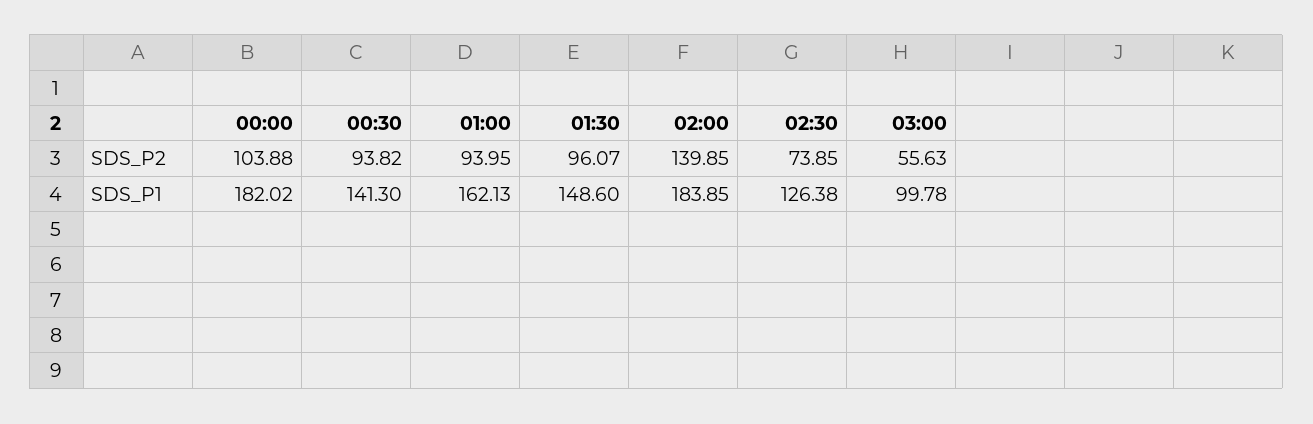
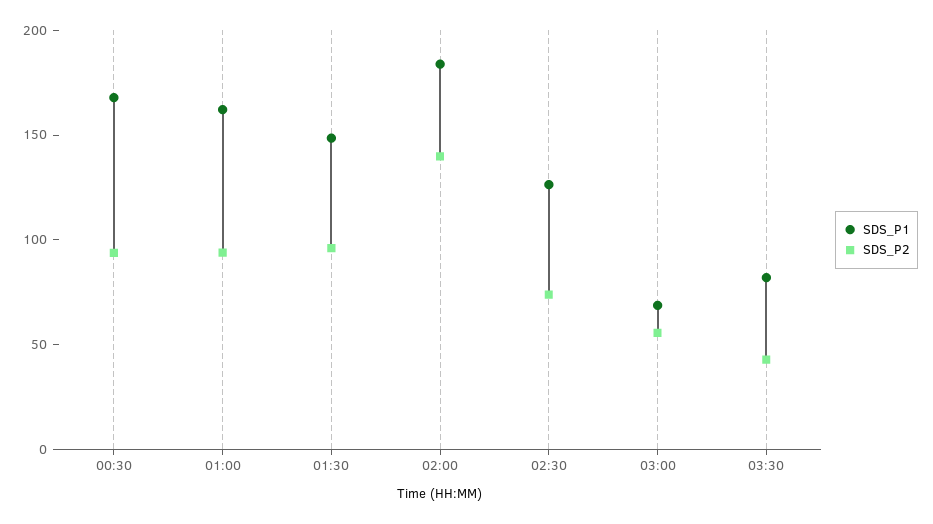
SDS_P2, 00:00: 103.88 -> none
SDS_P1, 00:00: 182.02 -> none
SDS_P1, 00:30: 141.3 -> 170
SDS_P1, 03:00: 99.78 -> 70
SDS_P1, 03:30: none -> 80
SDS_P2, 03:30: none -> 40

